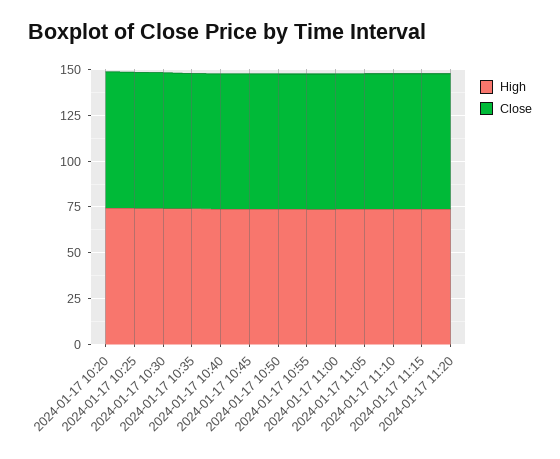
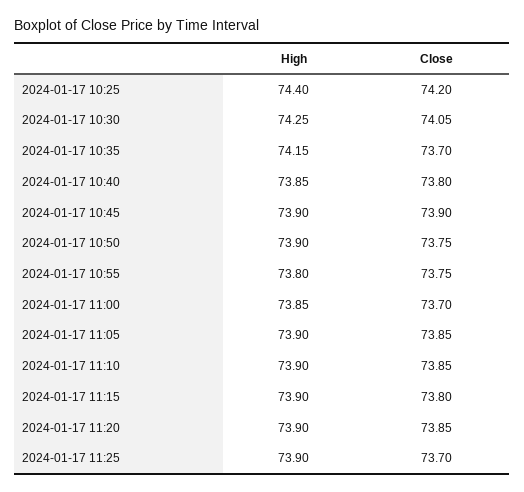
High, 2024-01-17 10:20: 75 -> none
Close, 2024-01-17 10:20: 75 -> none
High, 2024-01-17 11:25: none -> 73.9
Close, 2024-01-17 11:25: none -> 73.7

